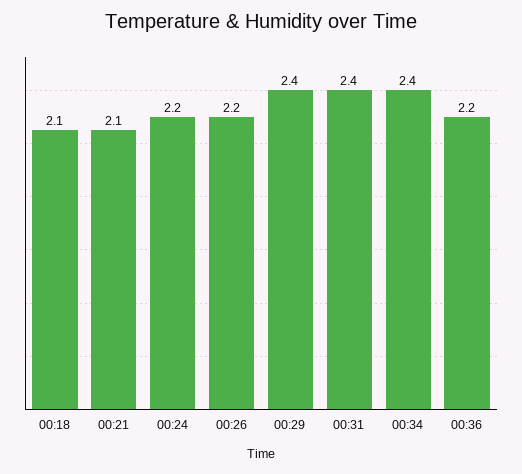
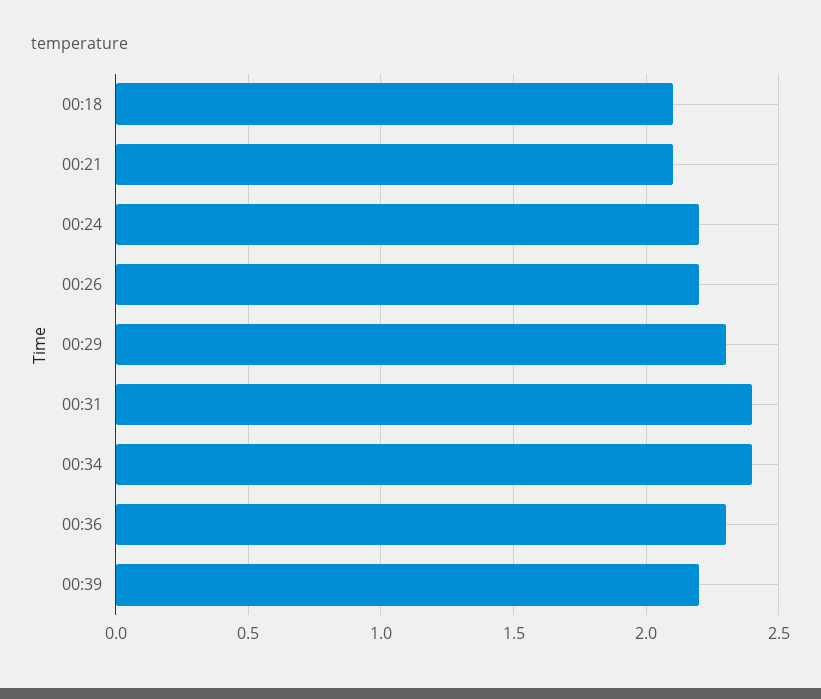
00:29: 2.4 -> 2.3
00:36: 2.2 -> 2.3
00:39: none -> 2.2

